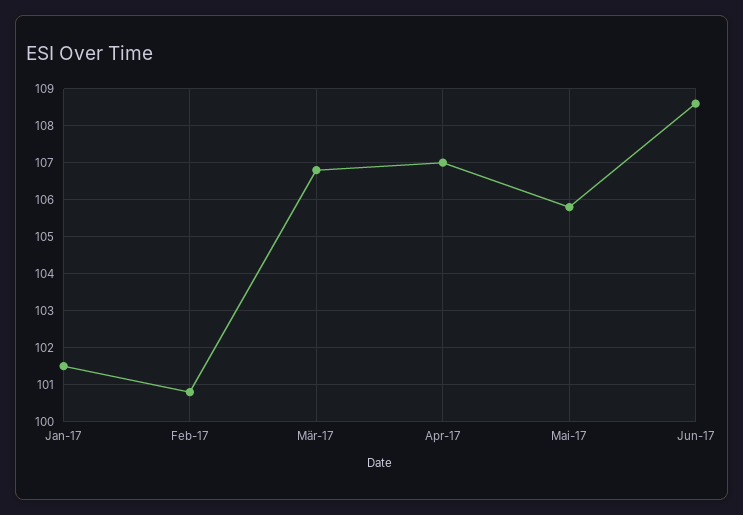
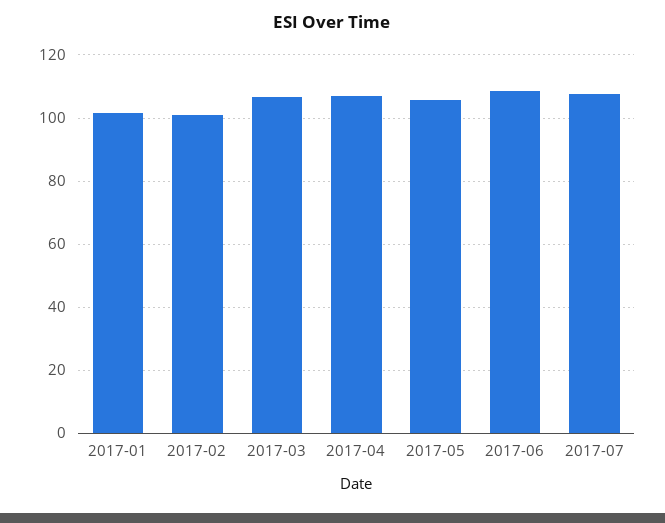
2017-07: none -> 108

